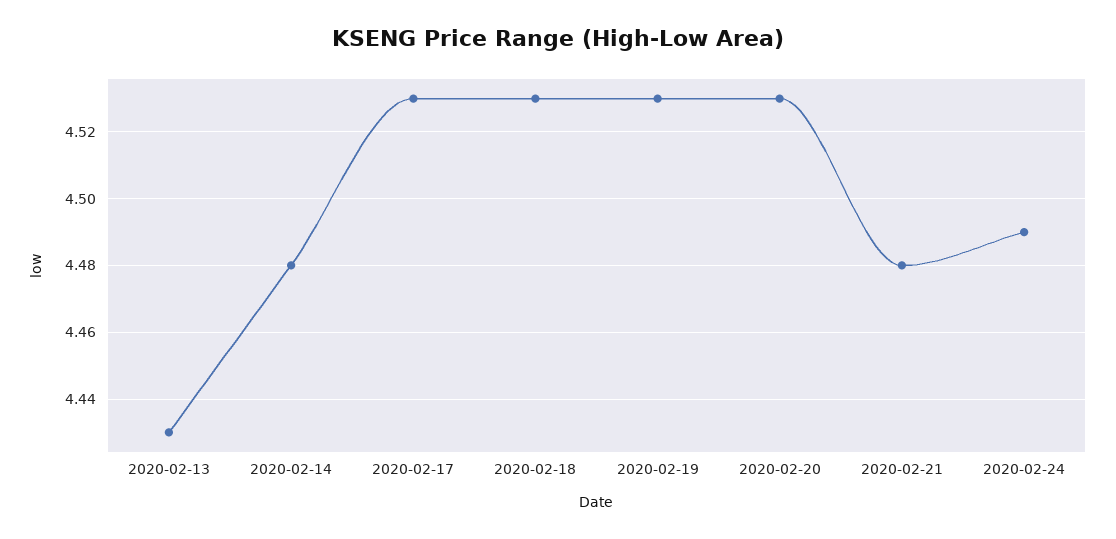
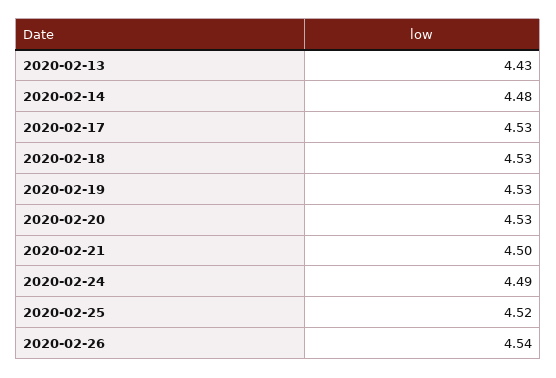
2020-02-21: 4.48 -> 4.5
2020-02-25: none -> 4.52
2020-02-26: none -> 4.54

